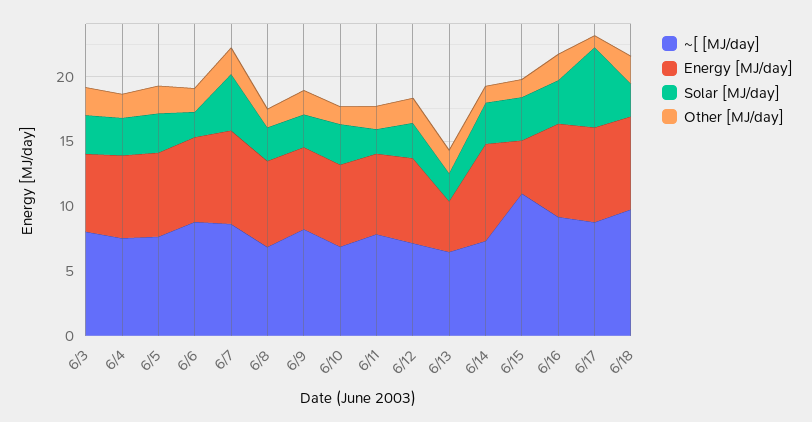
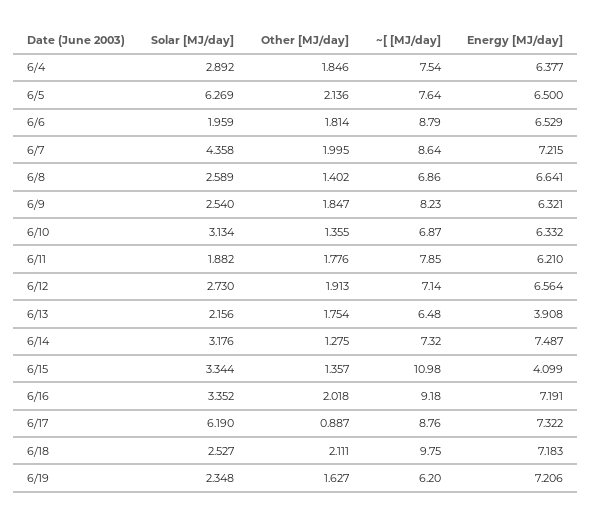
~[ [MJ/day], 6/3: 8 -> none
Energy [MJ/day], 6/3: 6 -> none
Solar [MJ/day], 6/3: 3 -> none
Other [MJ/day], 6/3: 2 -> none
Solar [MJ/day], 6/5: 3 -> 6.269
Solar [MJ/day], 6/19: none -> 2.348
Other [MJ/day], 6/19: none -> 1.627
~[ [MJ/day], 6/19: none -> 6.2
Energy [MJ/day], 6/19: none -> 7.206

